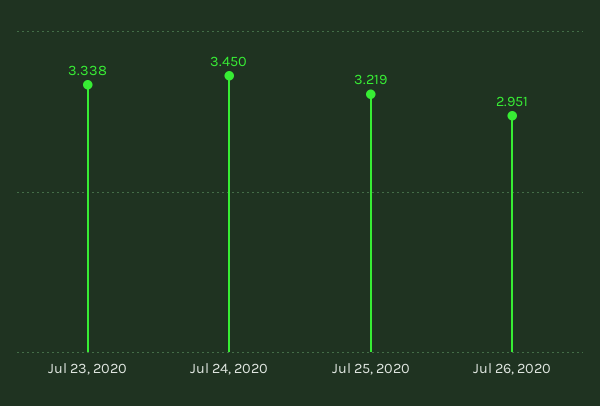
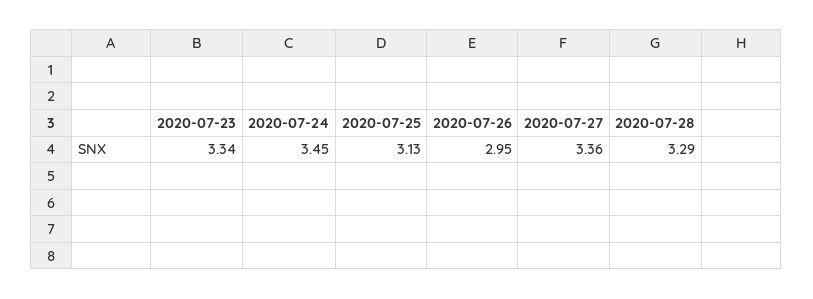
Jul 25, 2020: 3.219 -> 3.13
2020-07-27: none -> 3.36
2020-07-28: none -> 3.29

